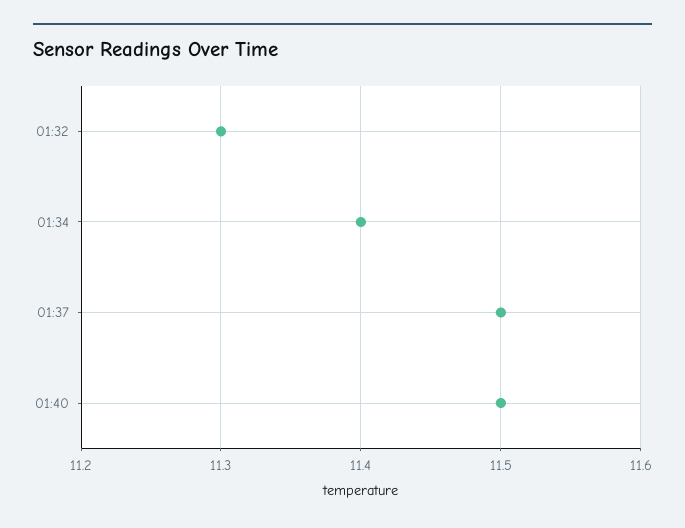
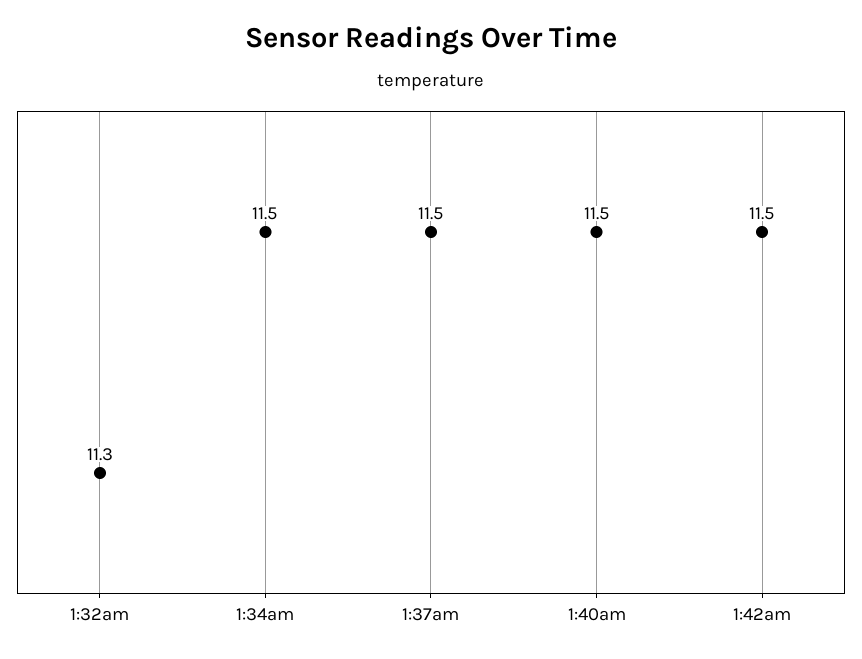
01:34: 11.4 -> 11.5
1:42am: none -> 11.5

